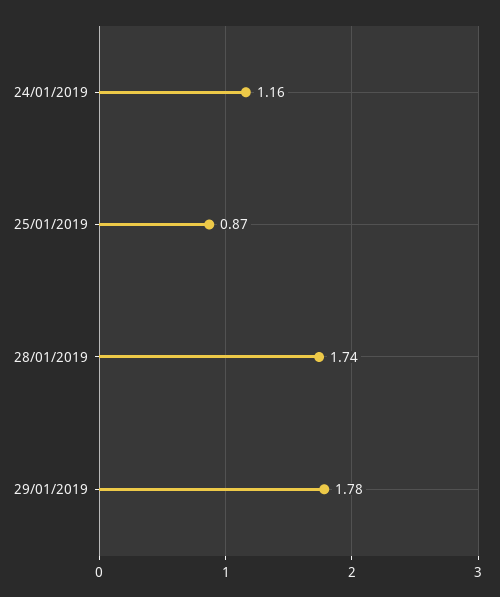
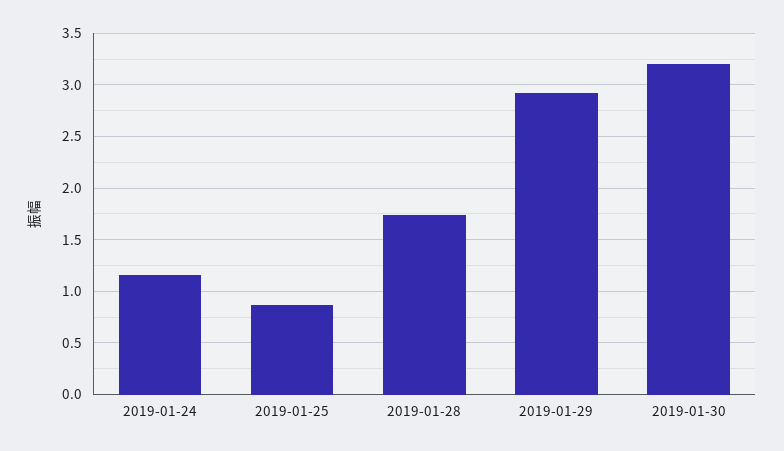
29/01/2019: 1.78 -> 2.9
2019-01-30: none -> 3.2

